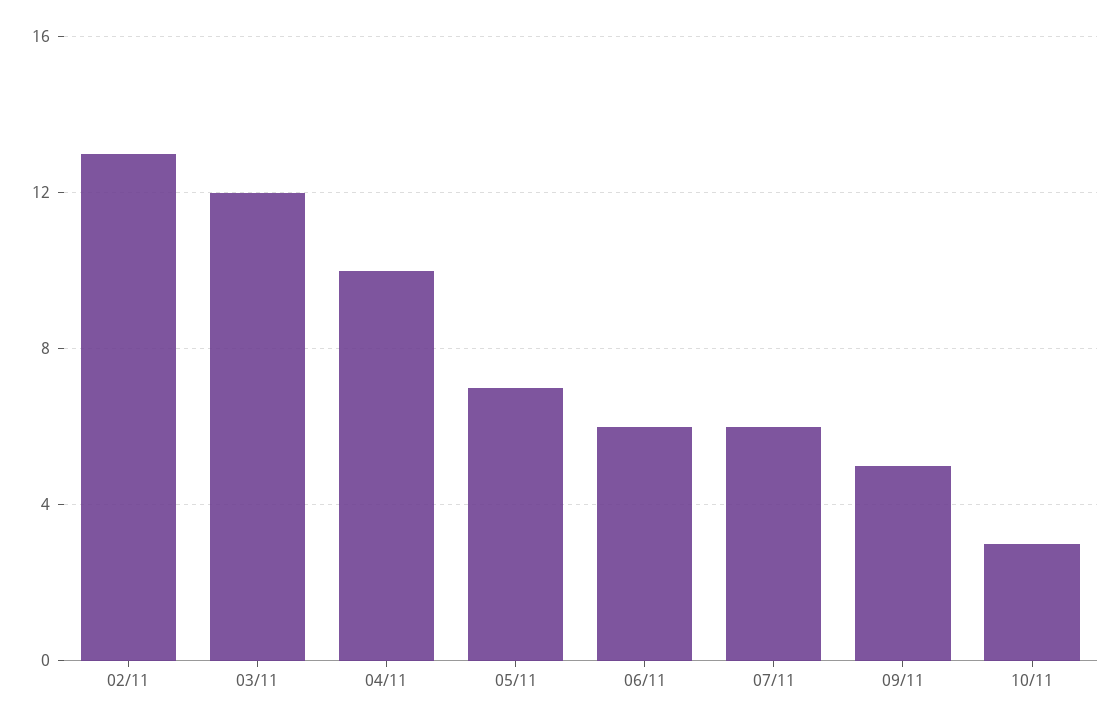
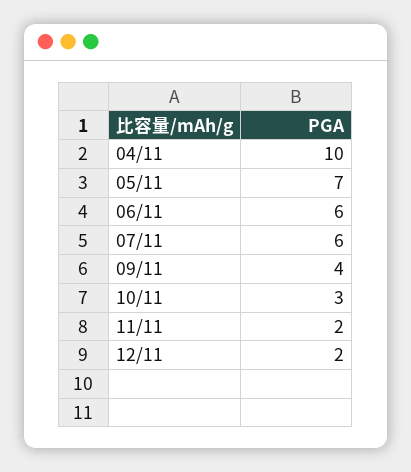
02/11: 13 -> none
03/11: 12 -> none
09/11: 5 -> 4
11/11: none -> 2
12/11: none -> 2

